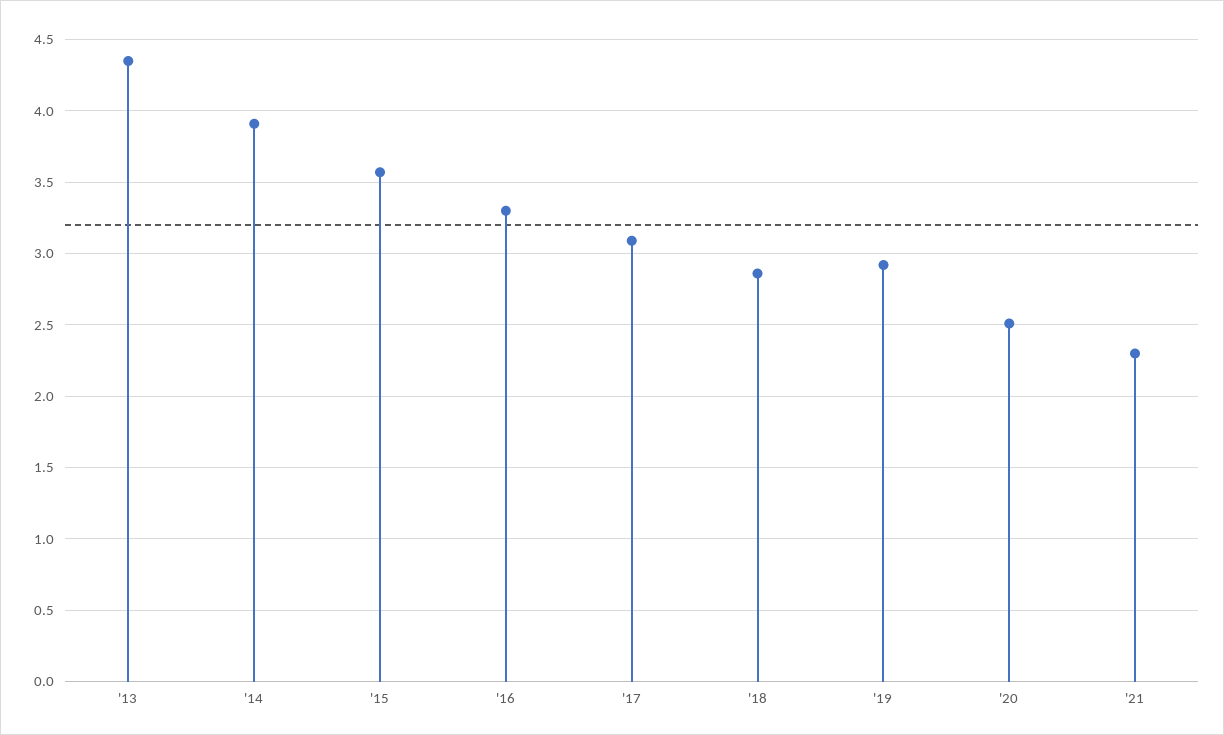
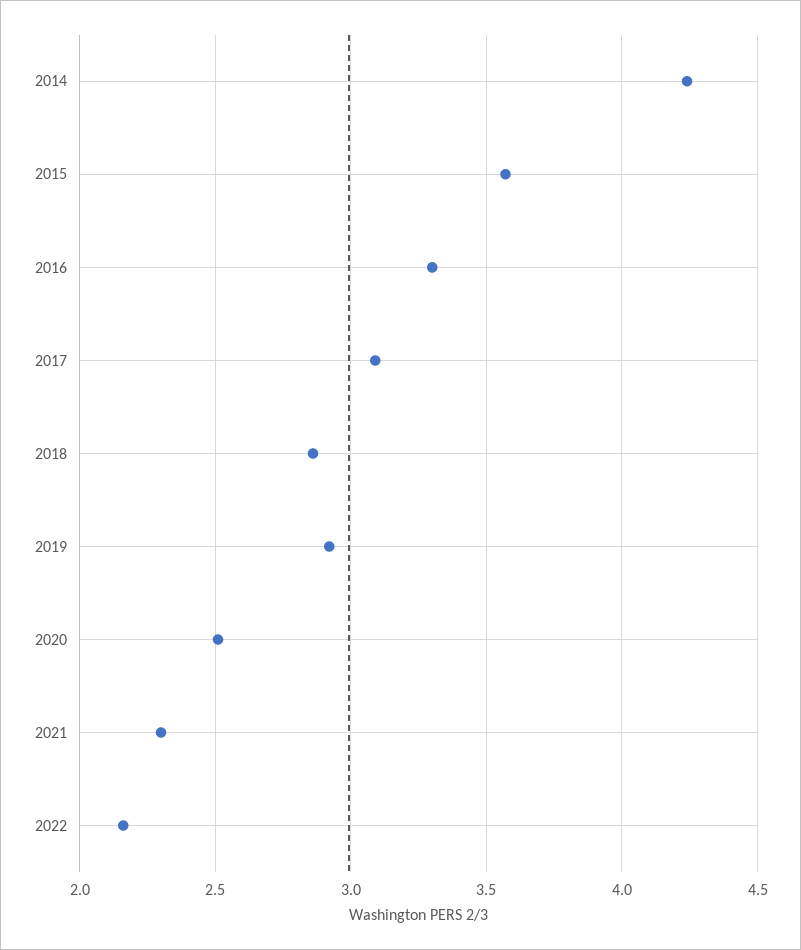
'13: 4.35 -> none
'14: 3.9 -> 4.25
2022: none -> 2.15

